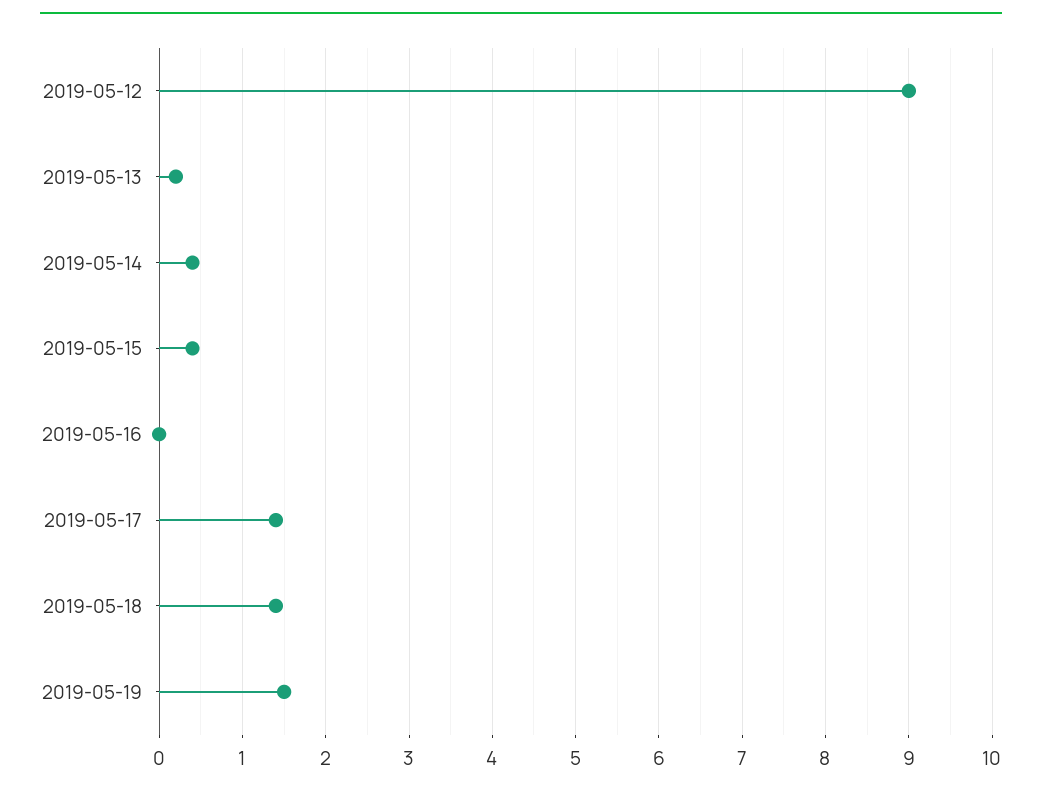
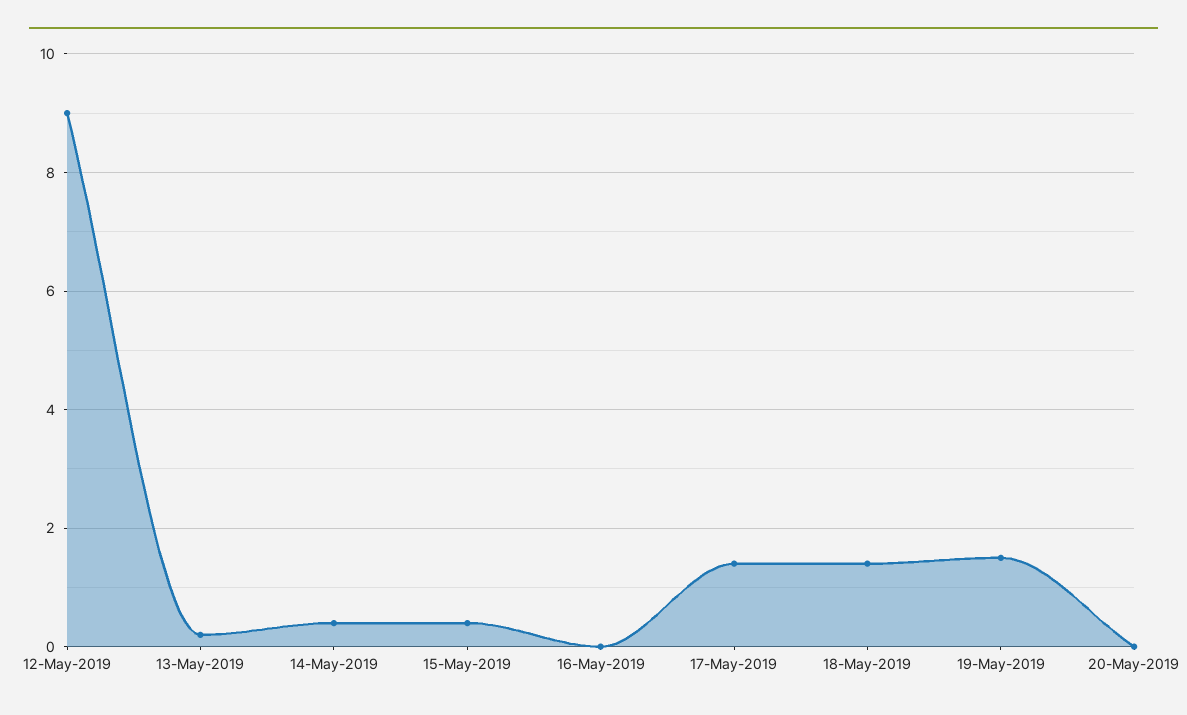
20-May-2019: none -> 0

